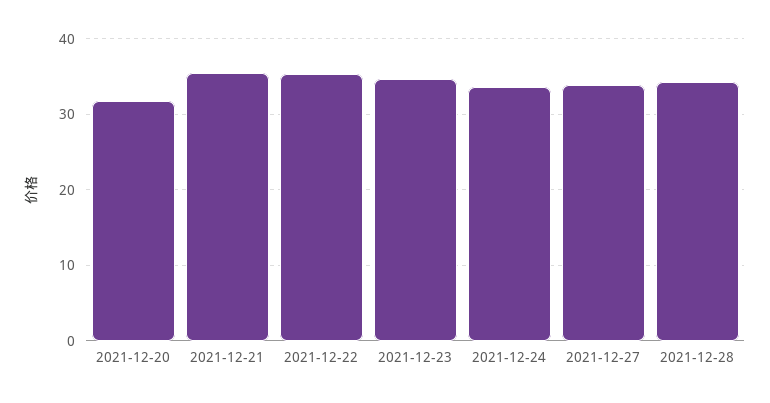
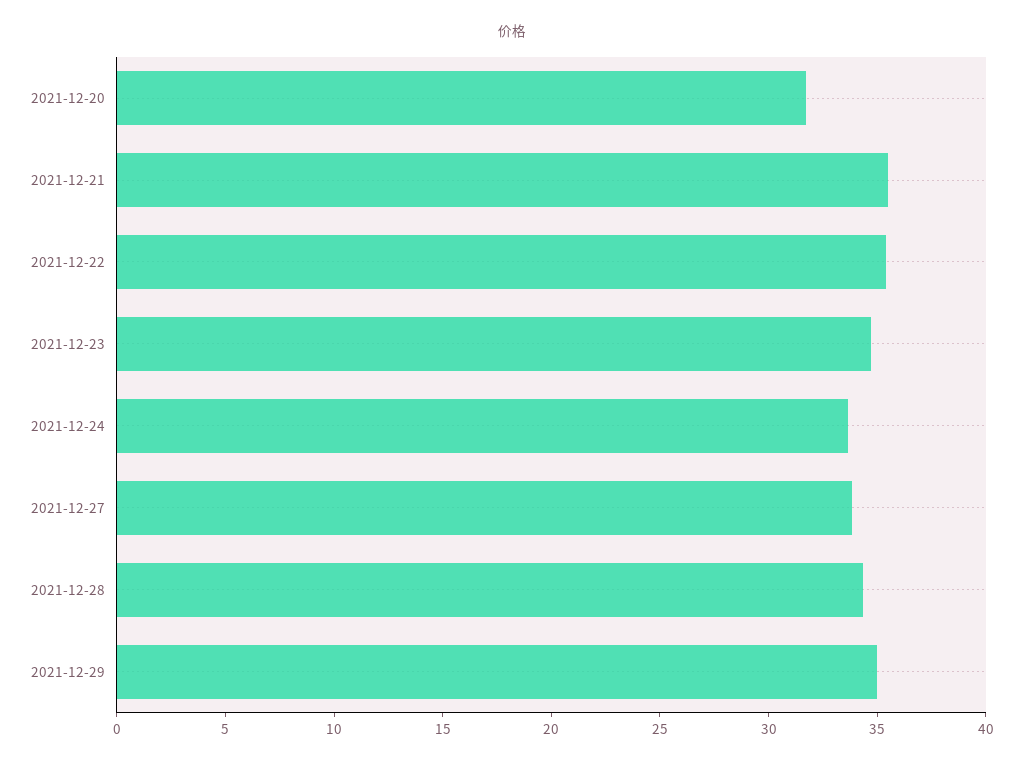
2021-12-29: none -> 35

